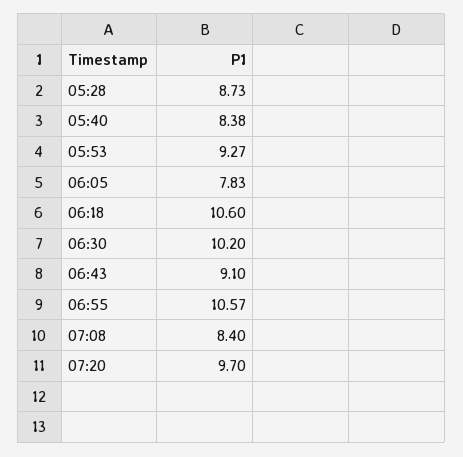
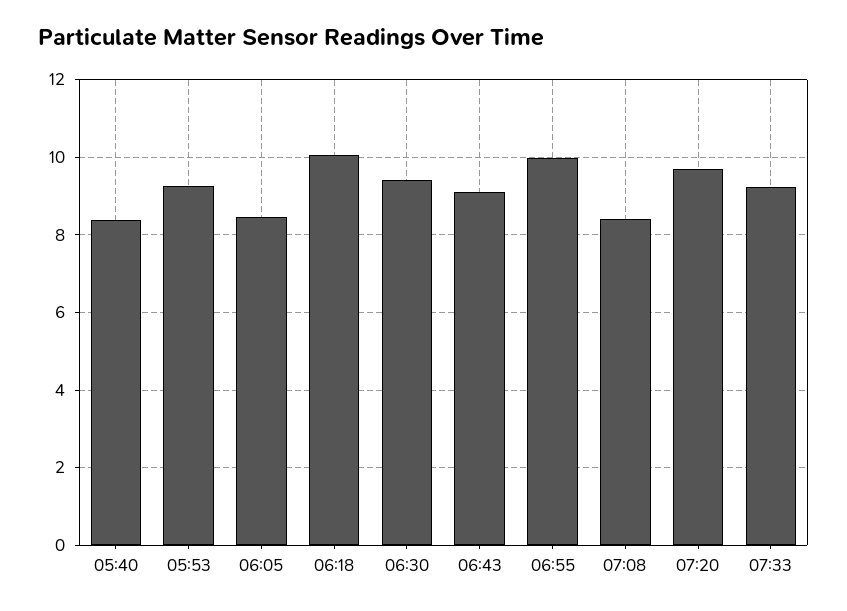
05:28: 8.73 -> none
06:05: 7.83 -> 8.4
06:18: 10.6 -> 10
06:30: 10.2 -> 9.4
06:55: 10.57 -> 10
07:33: none -> 9.2

